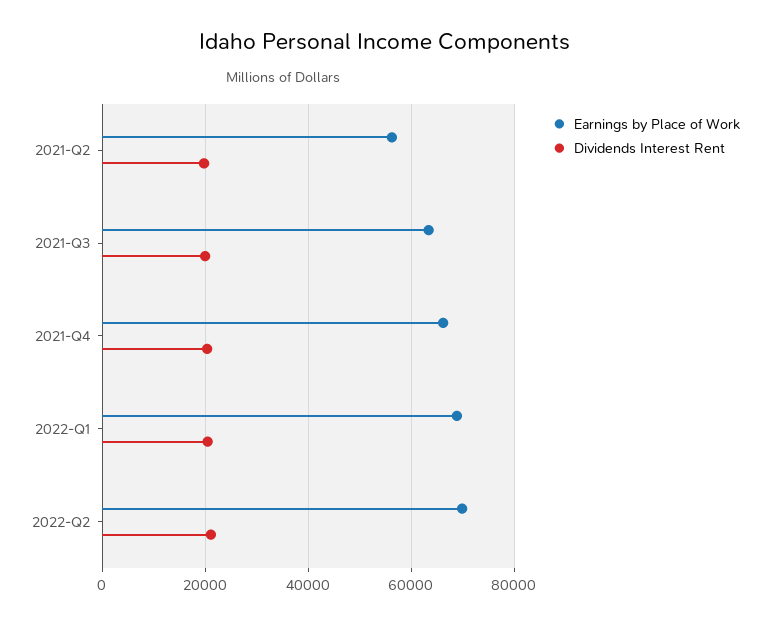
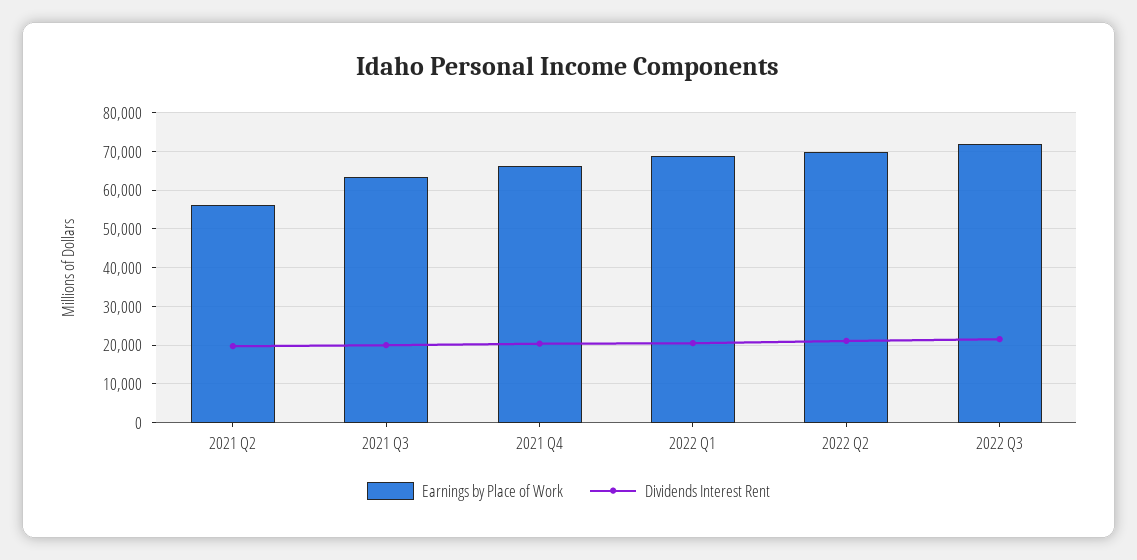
Earnings by Place of Work, 2022 Q3: none -> 72000
Dividends Interest Rent, 2022 Q3: none -> 22000

